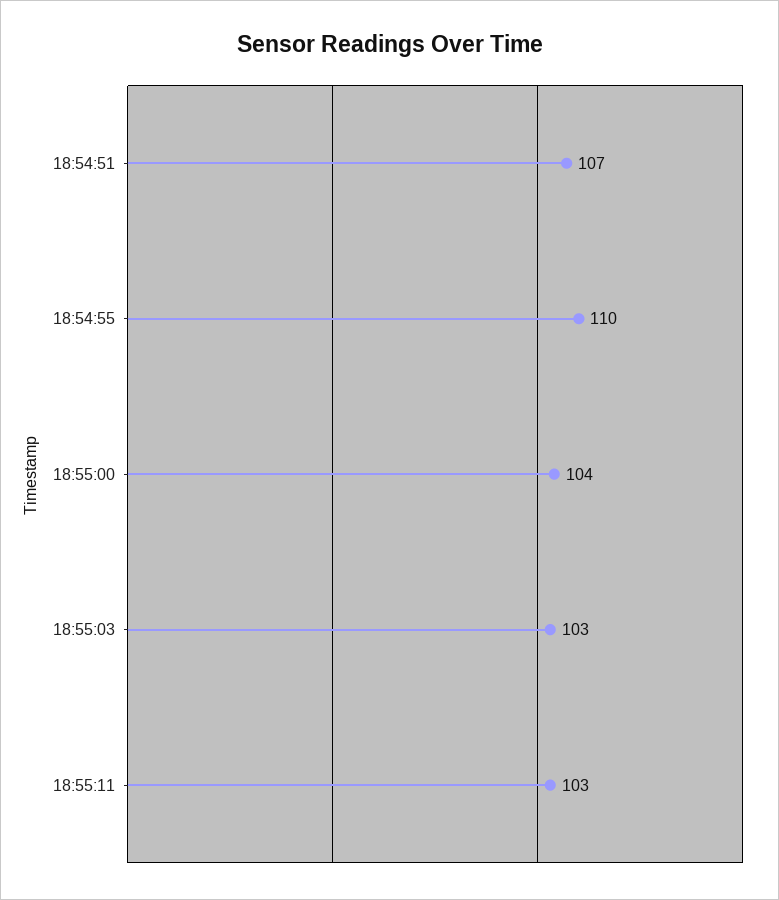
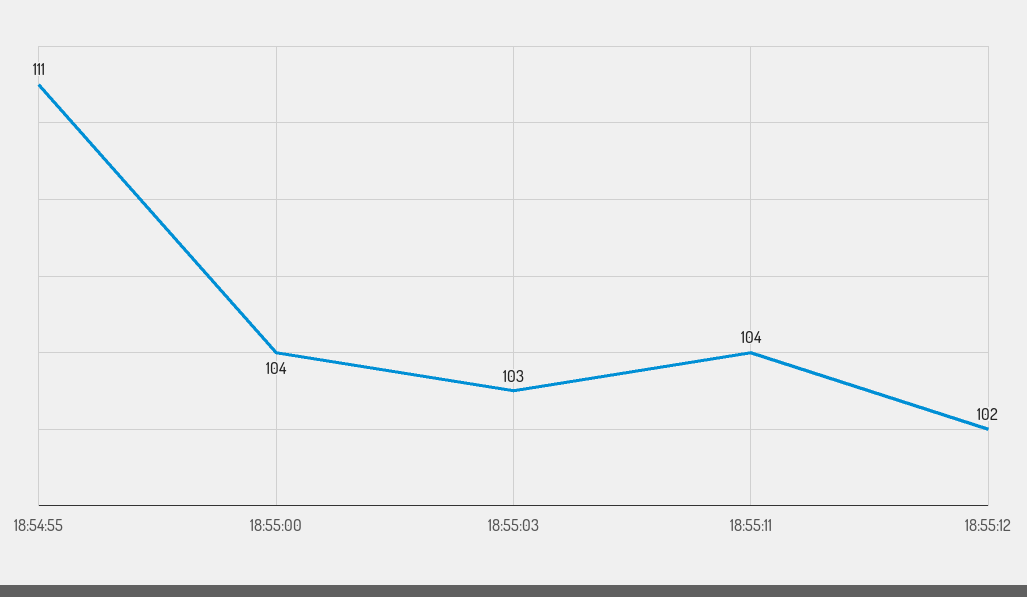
18:54:51: 107 -> none
18:54:55: 110 -> 111
18:55:11: 103 -> 104
18:55:12: none -> 102

